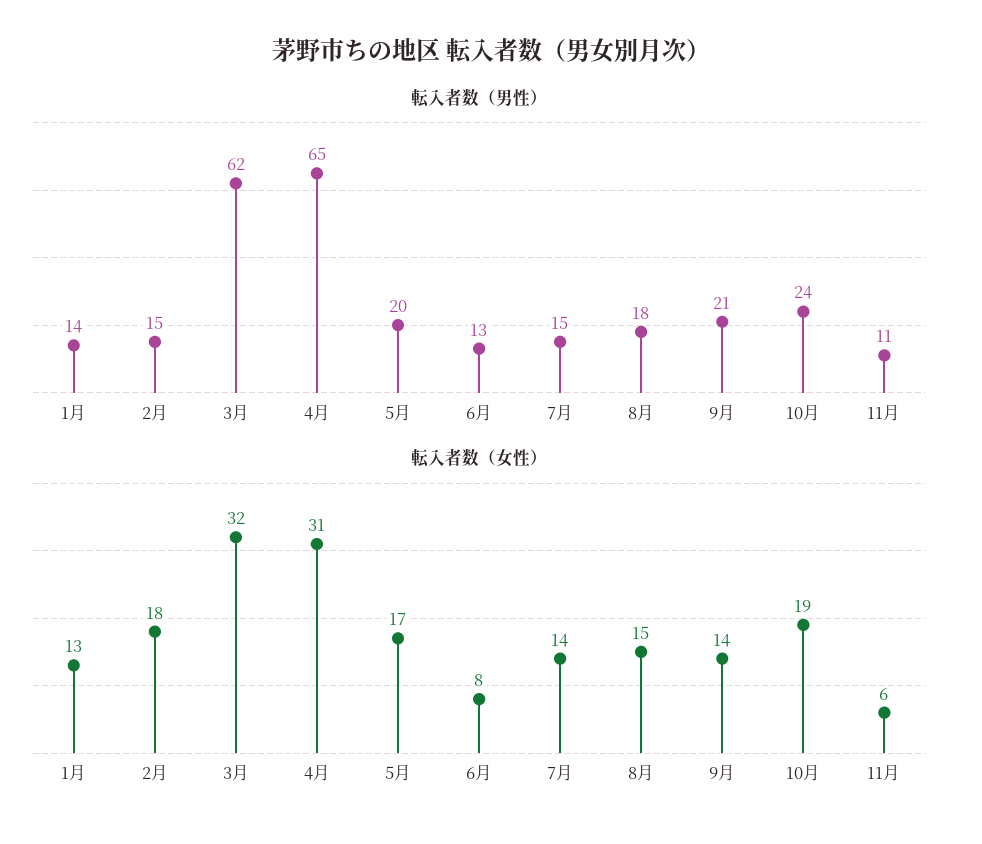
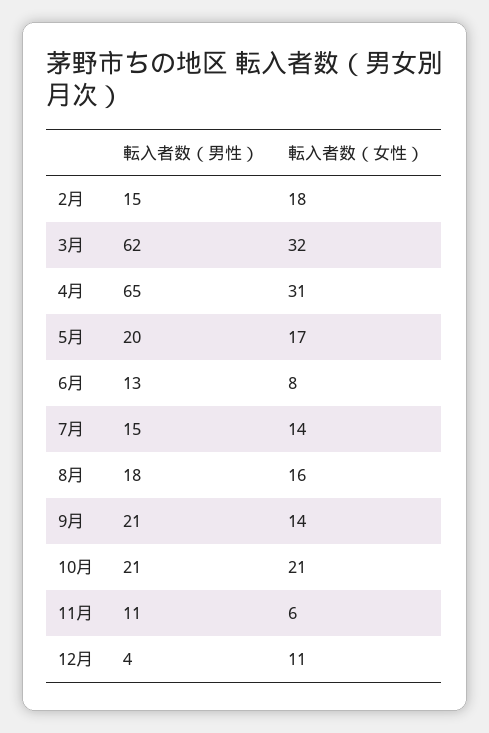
転入者数（男性）, 1月: 14 -> none
転入者数（男性）, 10月: 24 -> 21
転入者数（女性）, 1月: 13 -> none
転入者数（女性）, 8月: 15 -> 16
転入者数（女性）, 10月: 19 -> 21
転入者数（男性）, 12月: none -> 4
転入者数（女性）, 12月: none -> 11

